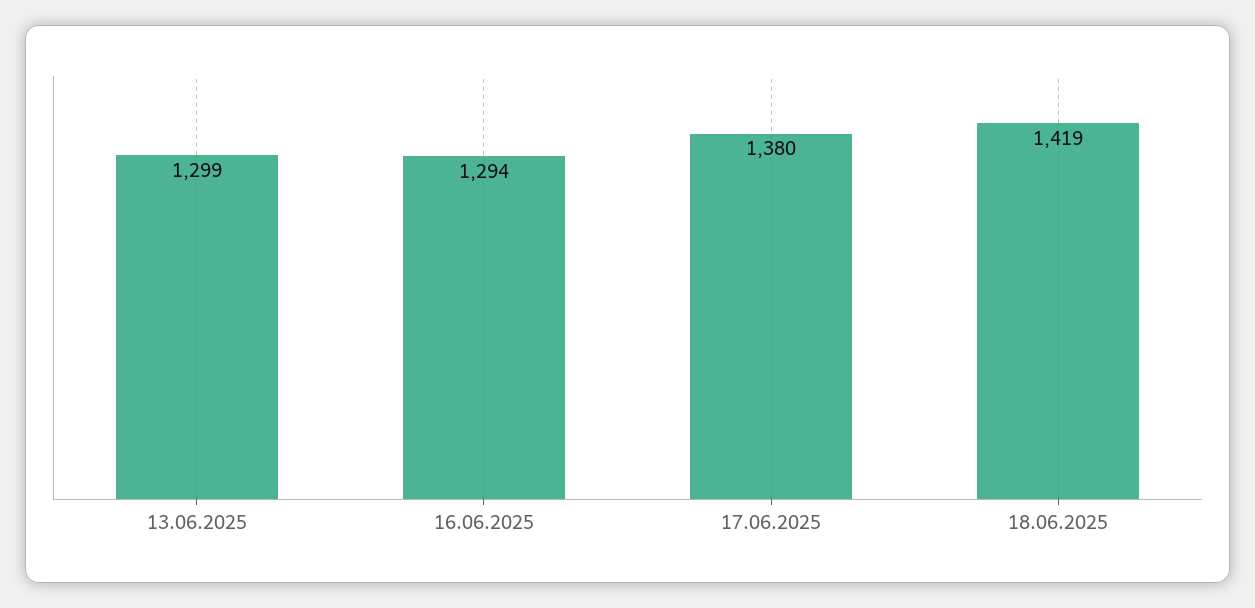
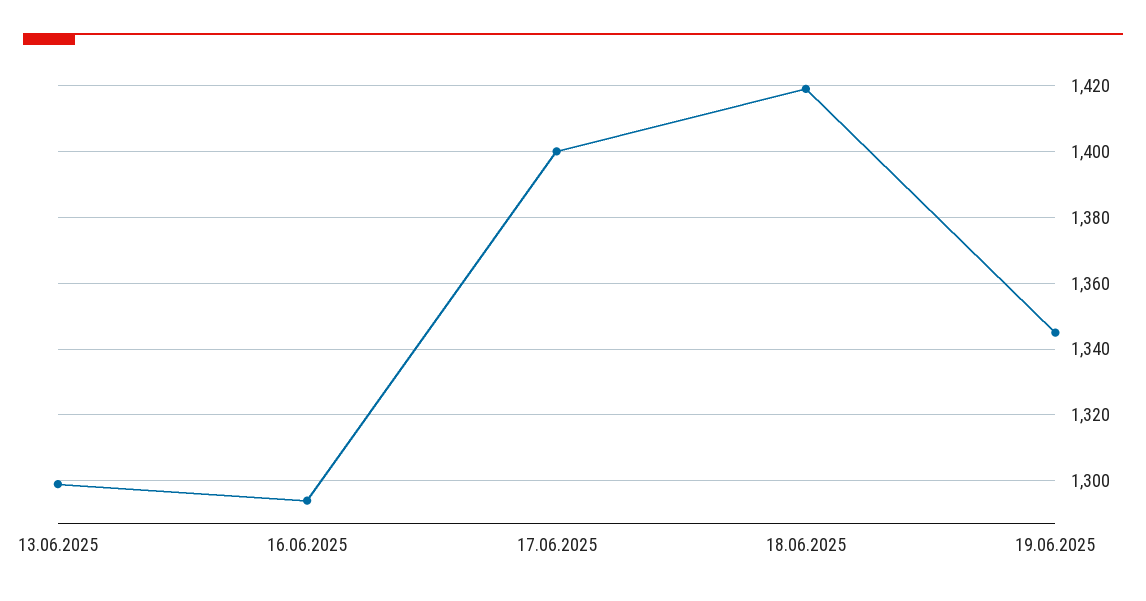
17.06.2025: 1380 -> 1400
19.06.2025: none -> 1345

